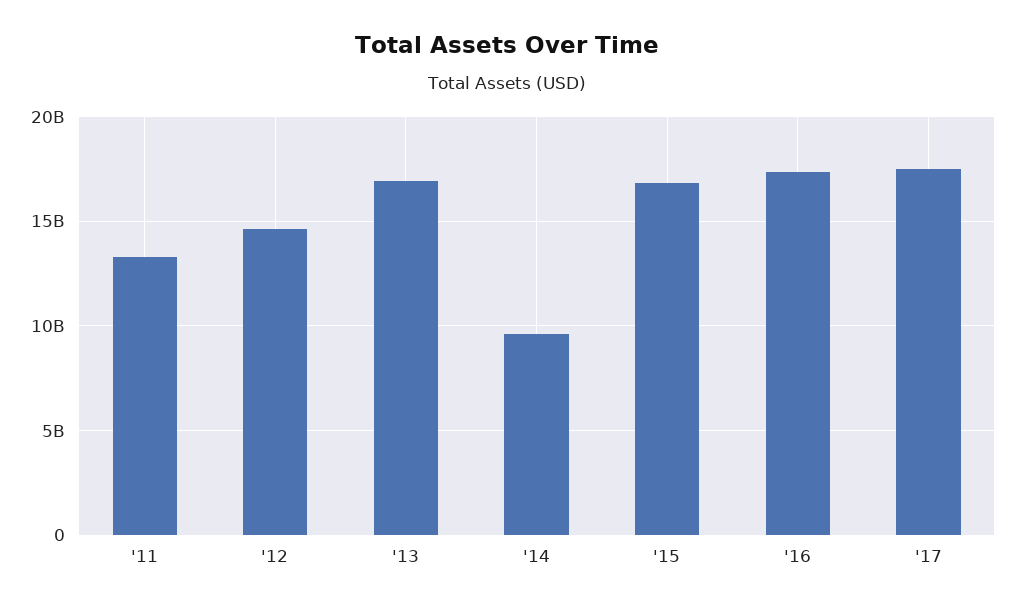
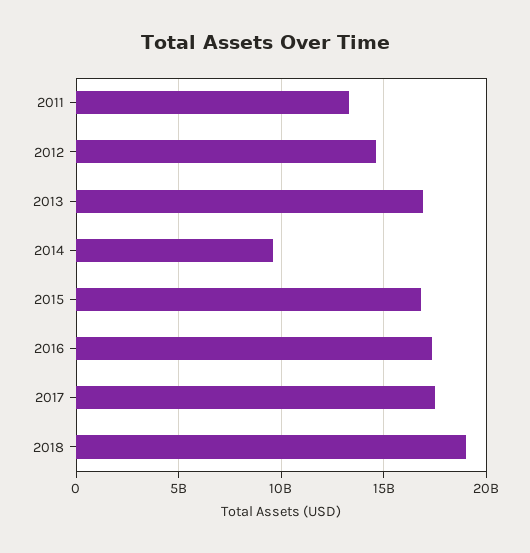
2018: none -> 19000000000

